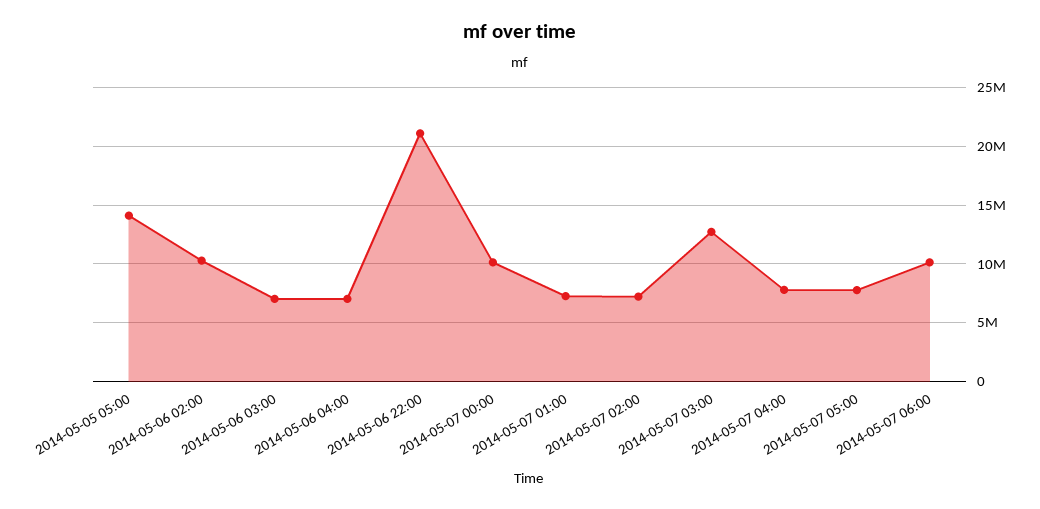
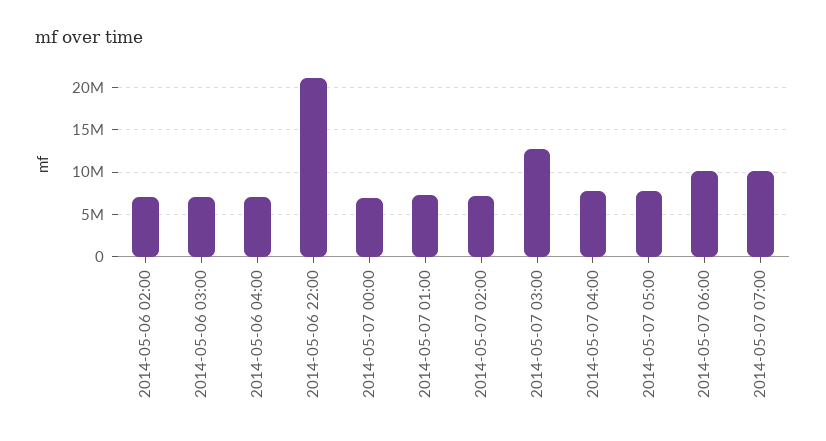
2014-05-05 05:00: 14000000 -> none
2014-05-06 02:00: 10000000 -> 7000000
2014-05-07 00:00: 10000000 -> 7000000
2014-05-07 07:00: none -> 10000000

